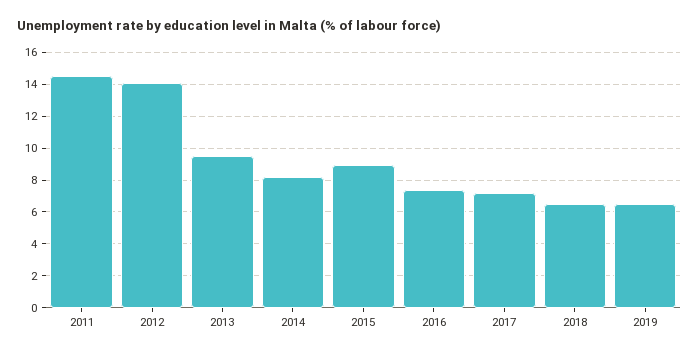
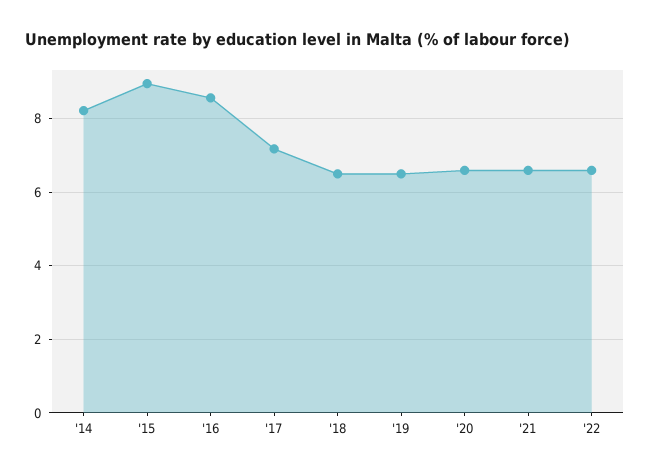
2011: 14.5 -> none
2012: 14 -> none
2013: 9.5 -> none
2016: 7.5 -> 8.6
'20: none -> 6.6
'21: none -> 6.6
'22: none -> 6.6

